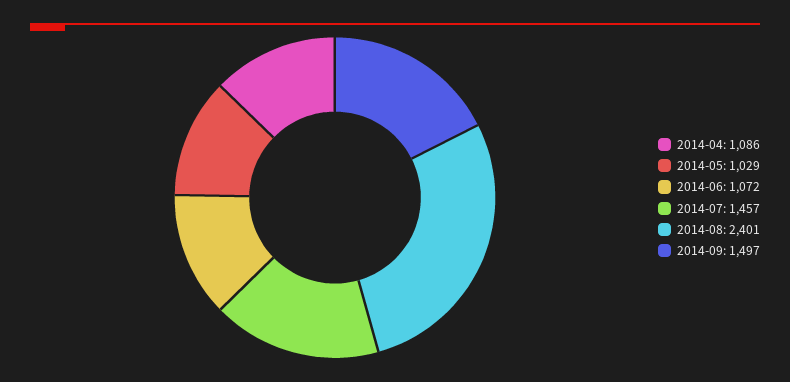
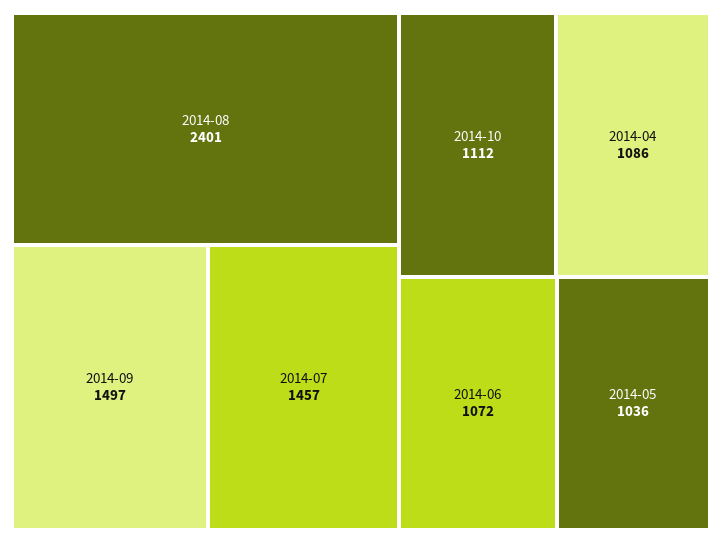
2014-05: 1029 -> 1036
2014-10: none -> 1112

